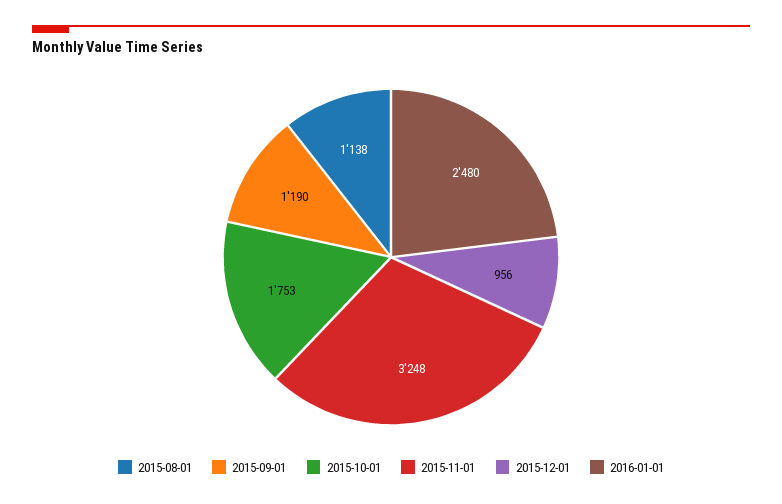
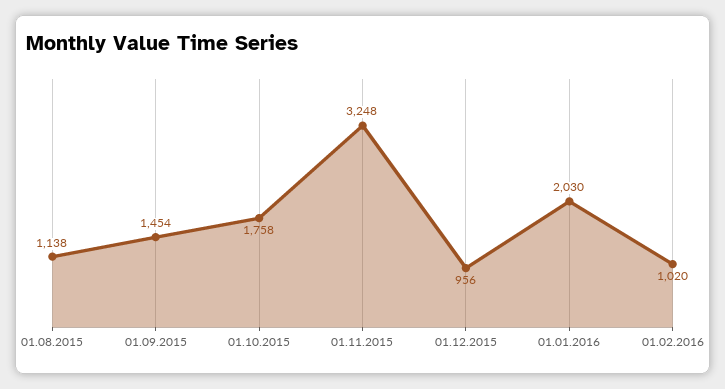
2015-09-01: 1190 -> 1454
2015-10-01: 1753 -> 1758
2016-01-01: 2480 -> 2030
01.02.2016: none -> 1020

